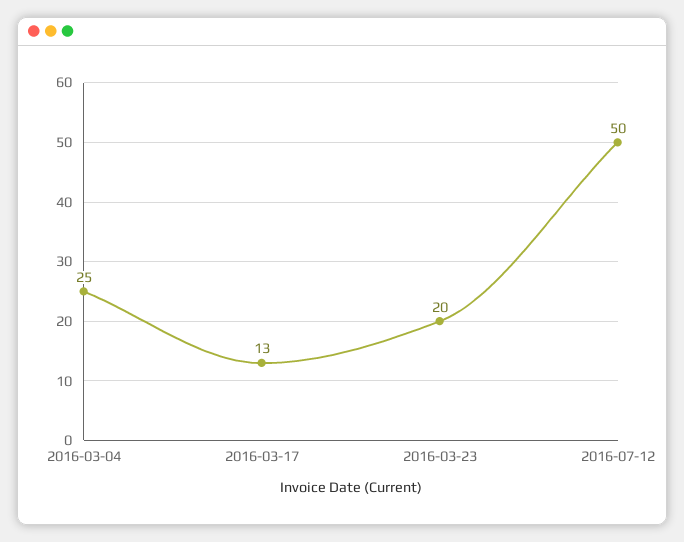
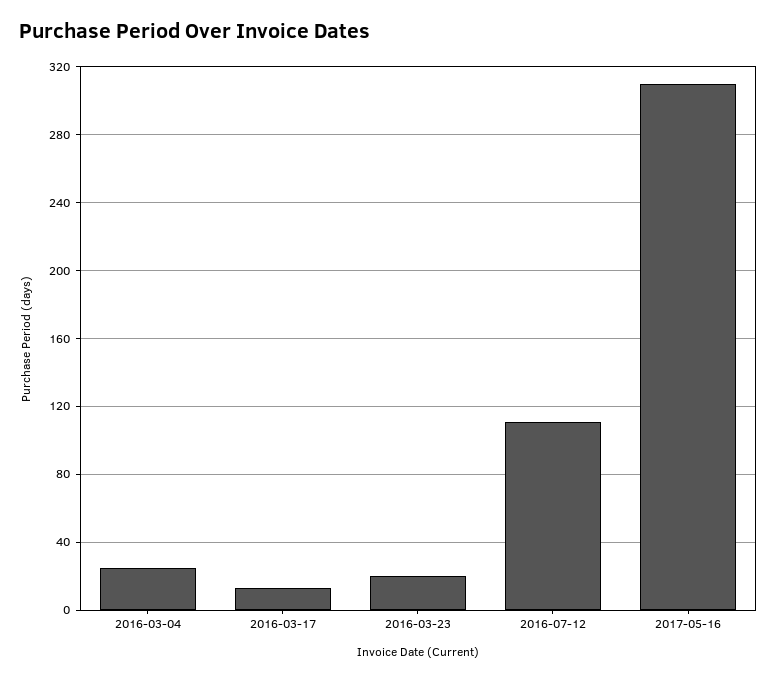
2016-07-12: 50 -> 110
2017-05-16: none -> 310

